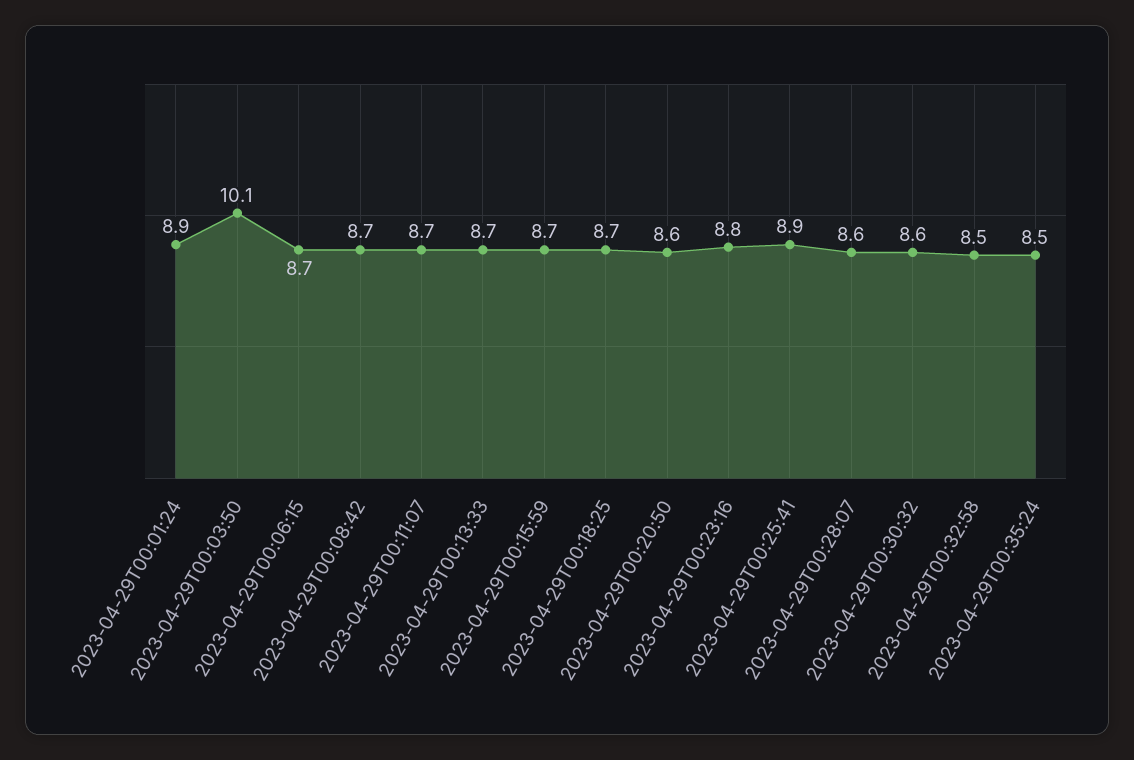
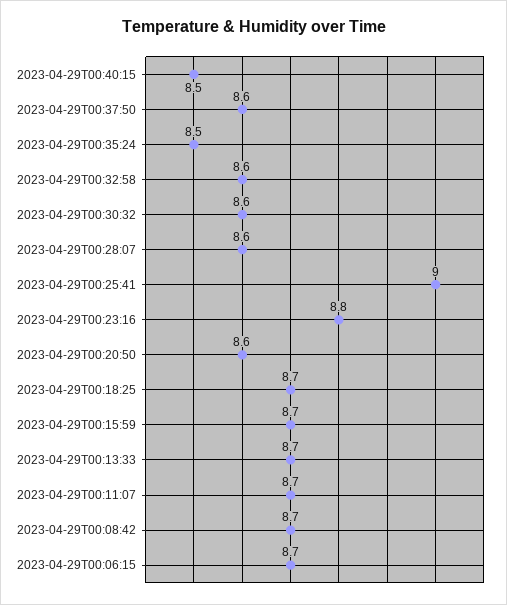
2023-04-29T00:01:24: 8.9 -> none
2023-04-29T00:03:50: 10.1 -> none
2023-04-29T00:25:41: 8.9 -> 9
2023-04-29T00:32:58: 8.5 -> 8.6
2023-04-29T00:40:15: none -> 8.5
2023-04-29T00:37:50: none -> 8.6

